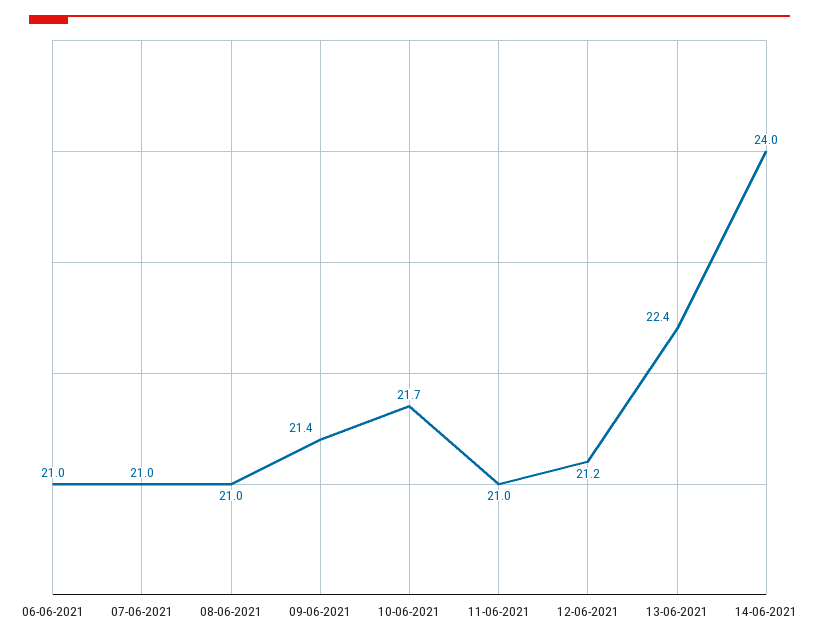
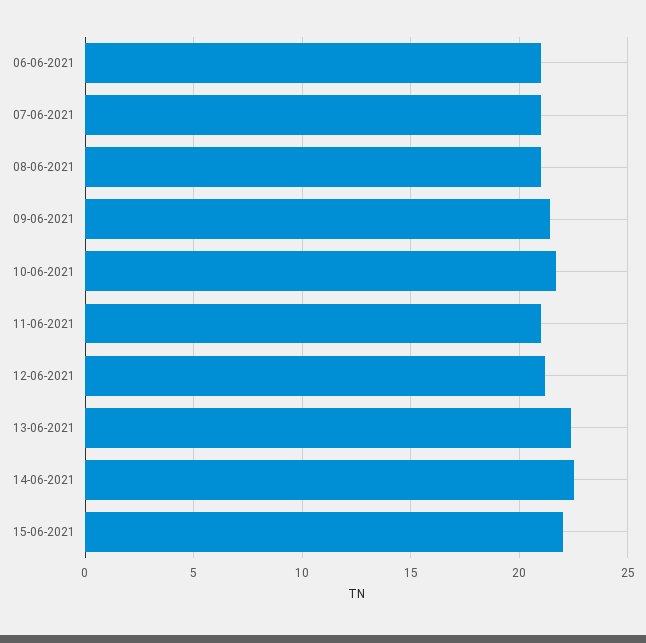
14-06-2021: 24 -> 22.5
15-06-2021: none -> 22

